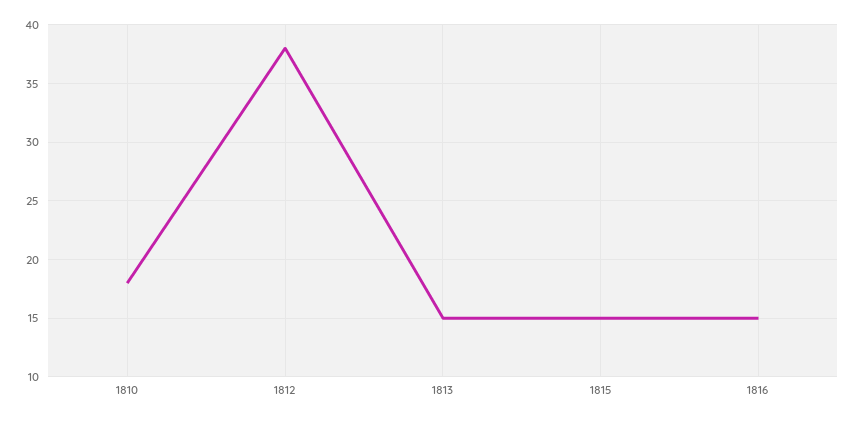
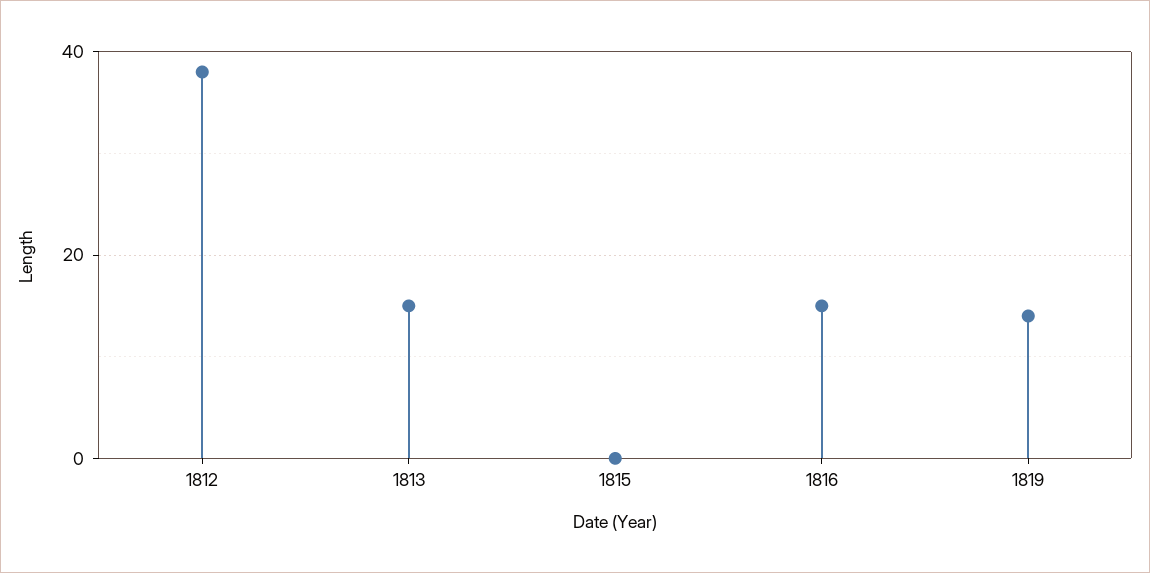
1810: 18 -> none
1815: 15 -> 0
1819: none -> 15

